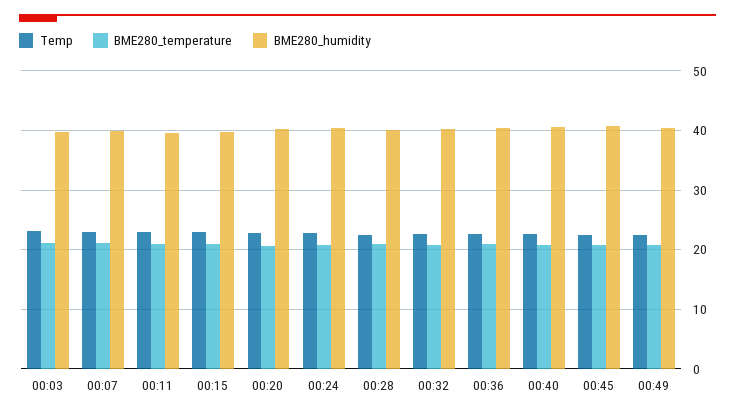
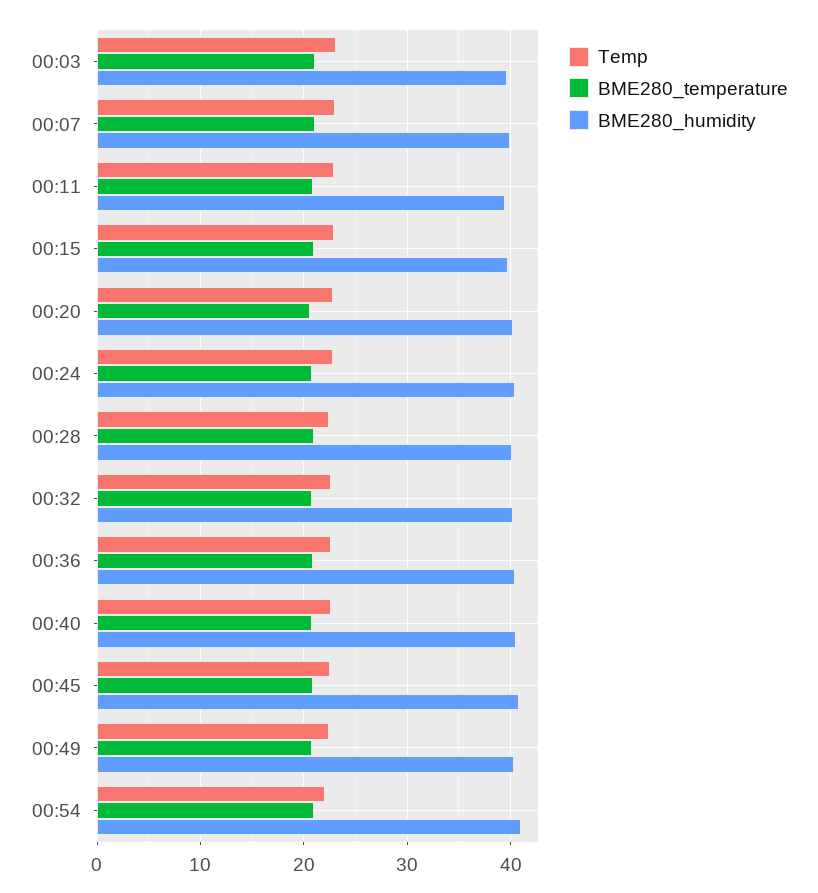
Temp, 00:54: none -> 22
BME280_temperature, 00:54: none -> 21
BME280_humidity, 00:54: none -> 41

